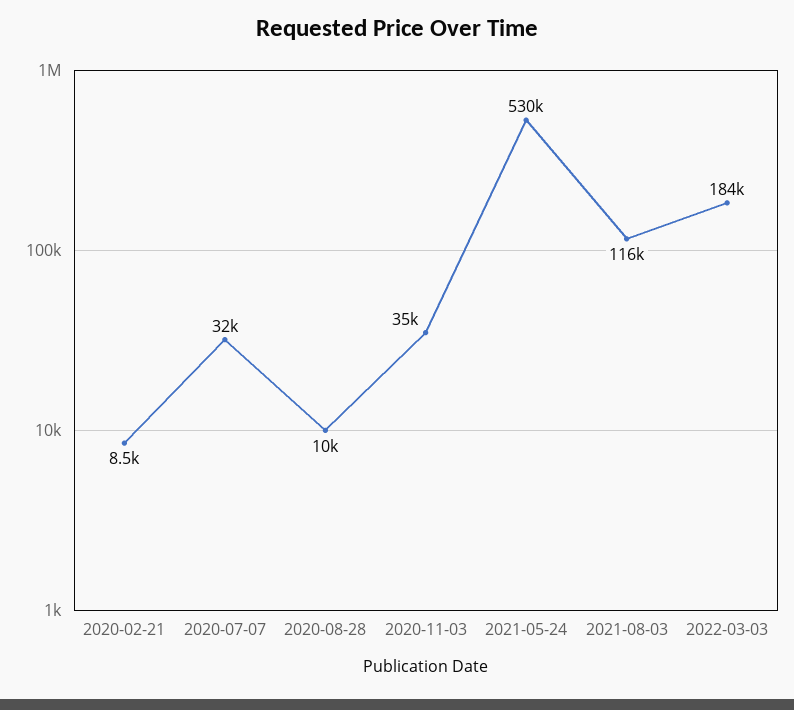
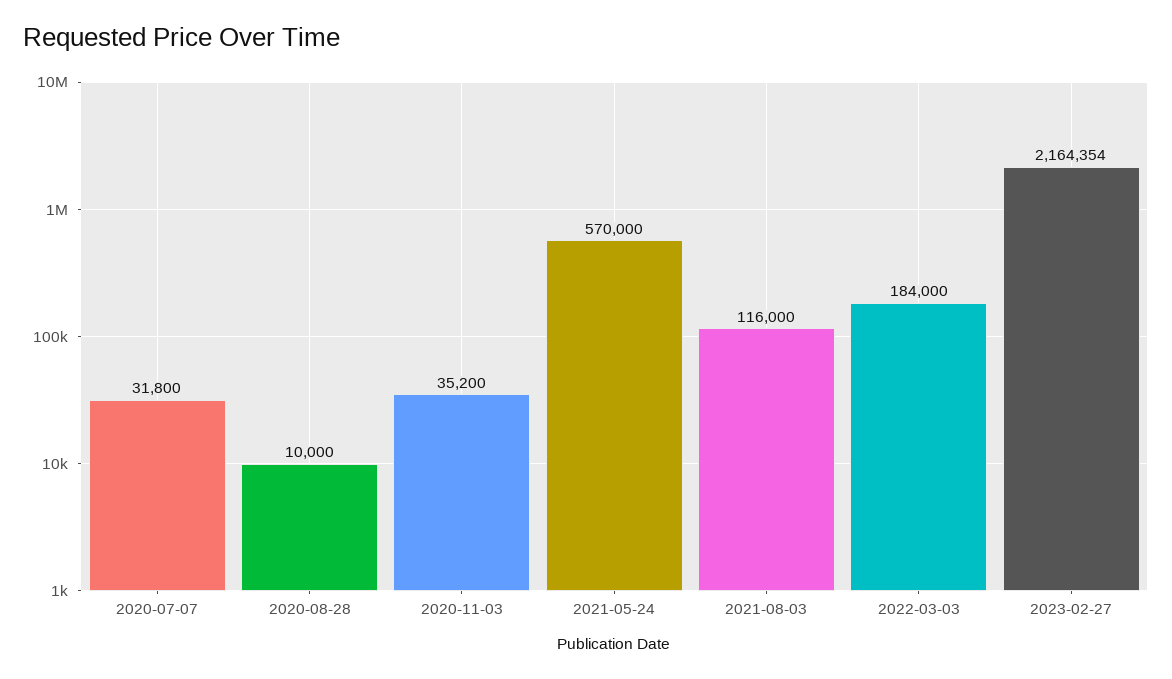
2020-02-21: 8500 -> none
2021-05-24: 530000 -> 570000
2023-02-27: none -> 2164354

